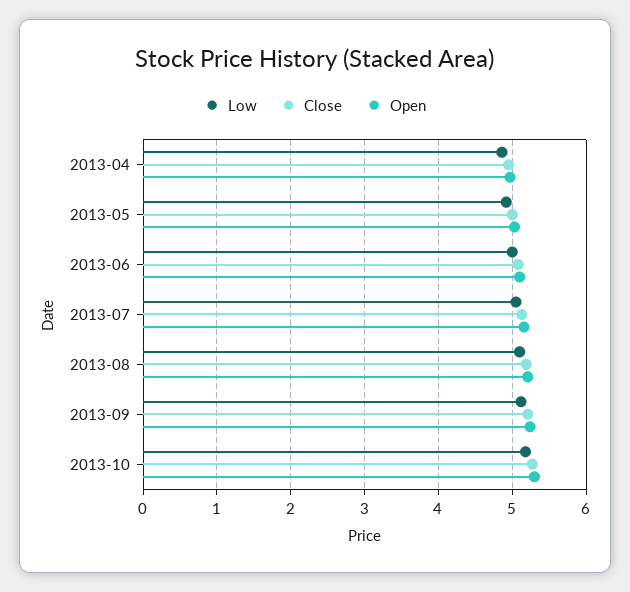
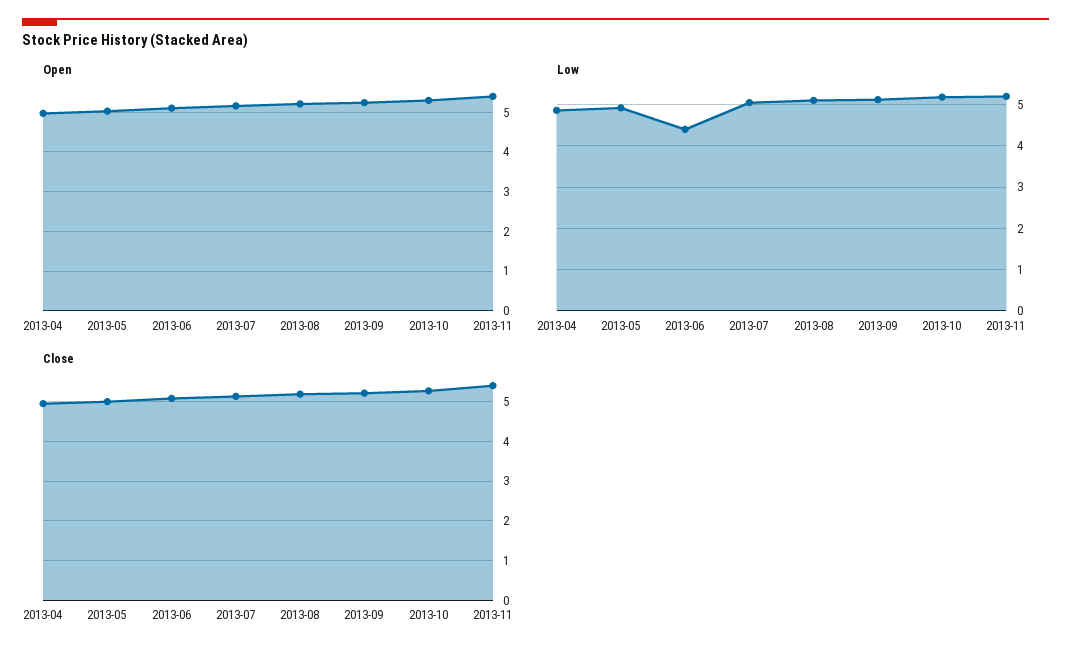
Low, 2013-06: 5 -> 4.4
Open, 2013-11: none -> 5.4
Low, 2013-11: none -> 5.2
Close, 2013-11: none -> 5.4

